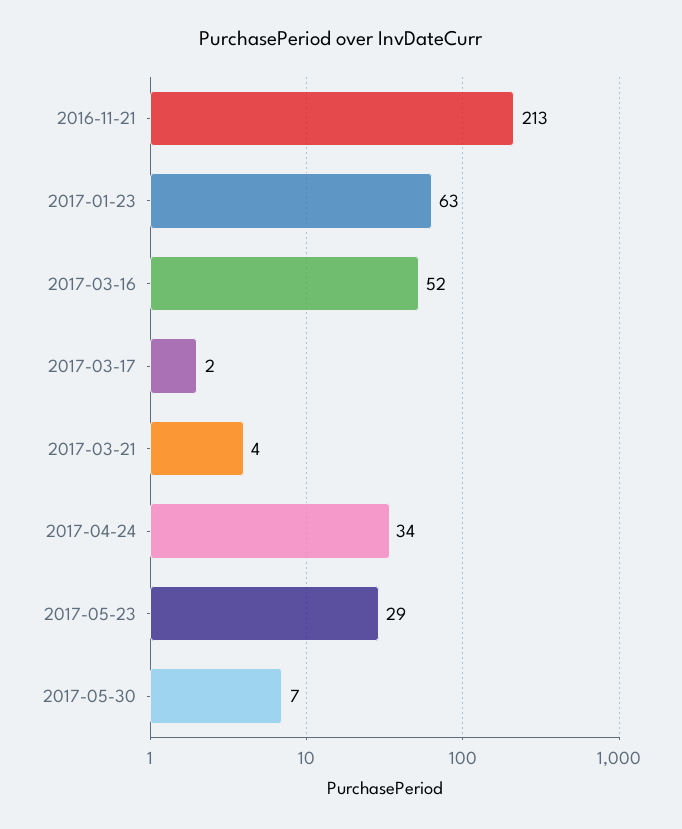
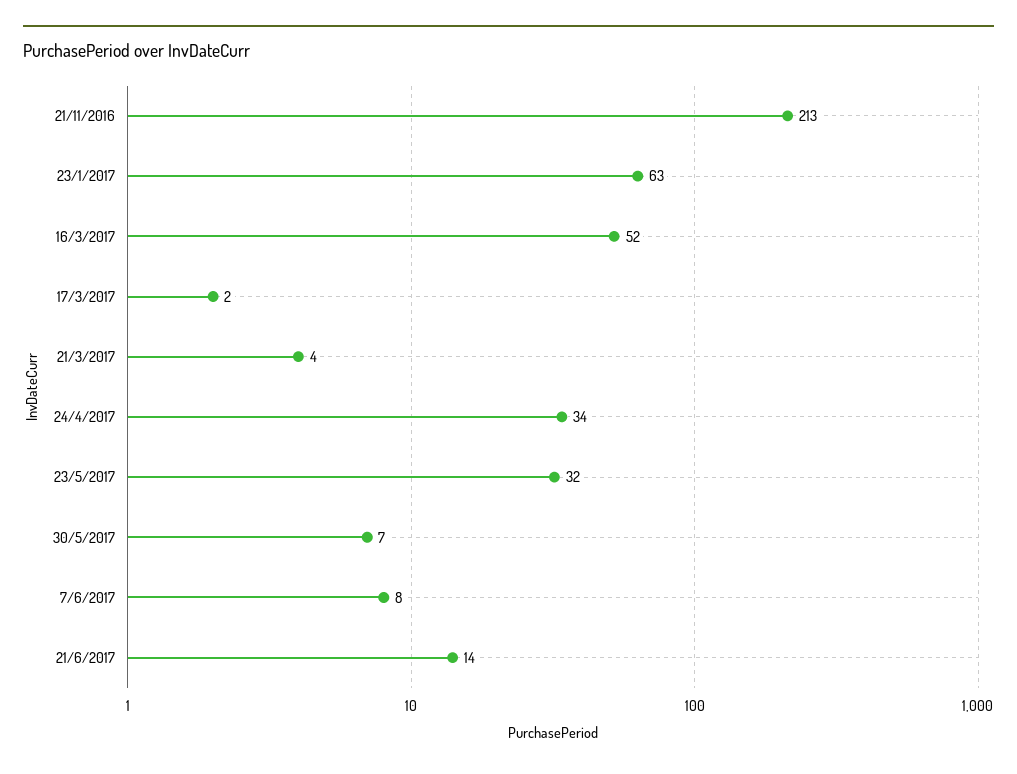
2017-05-23: 29 -> 32
7/6/2017: none -> 8
21/6/2017: none -> 14

